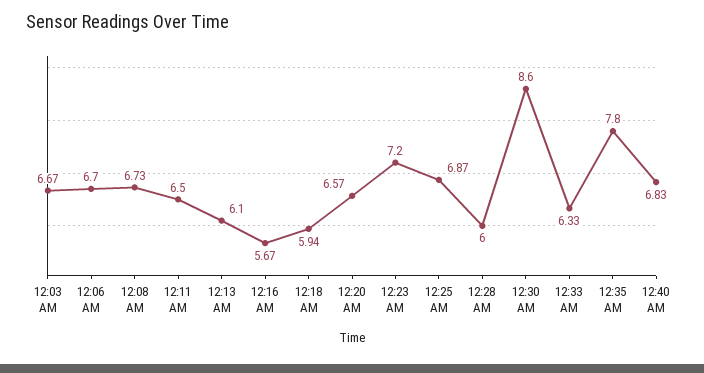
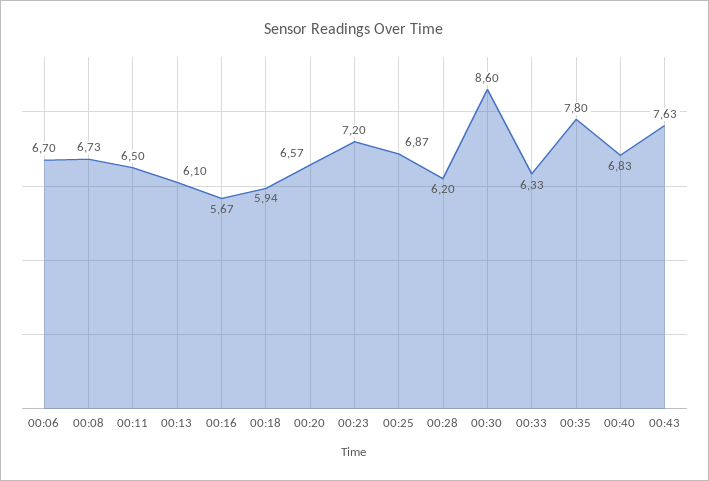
12:03 AM: 6.67 -> none
12:28 AM: 6 -> 6.2
00:43: none -> 7.63

